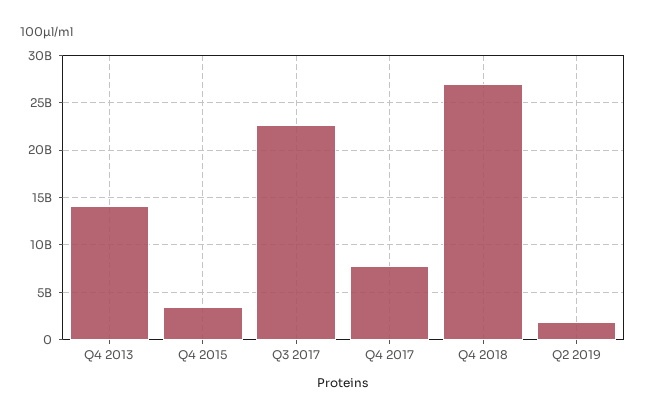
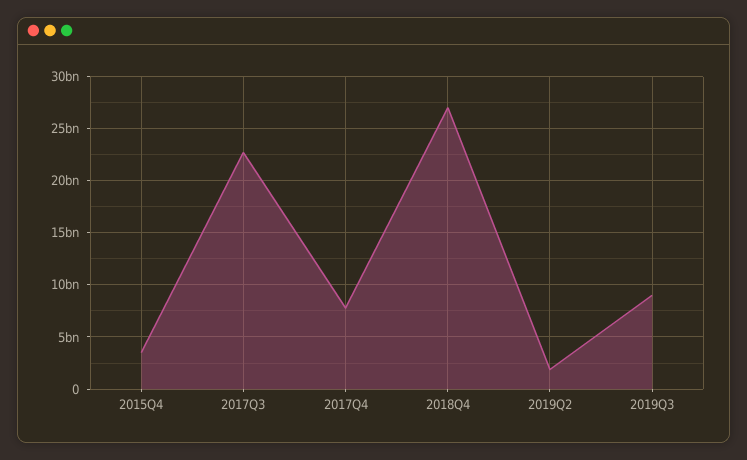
Q4 2013: 14000000000 -> none
2019Q3: none -> 9000000000

